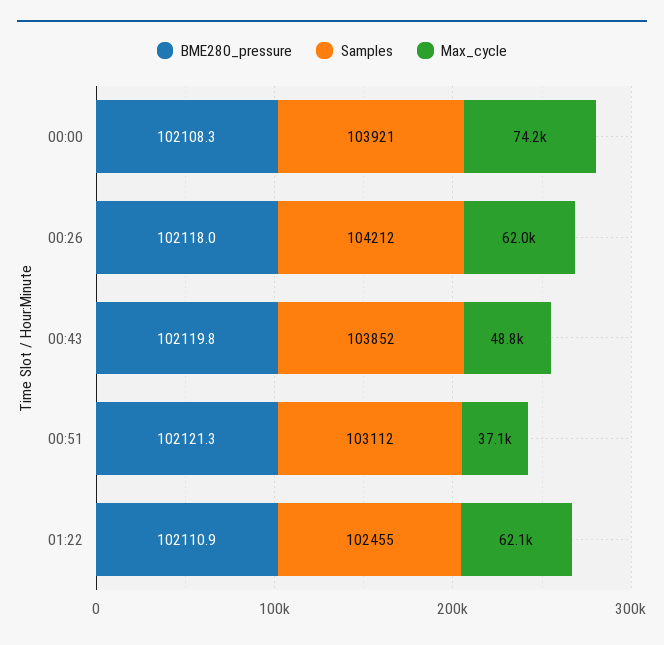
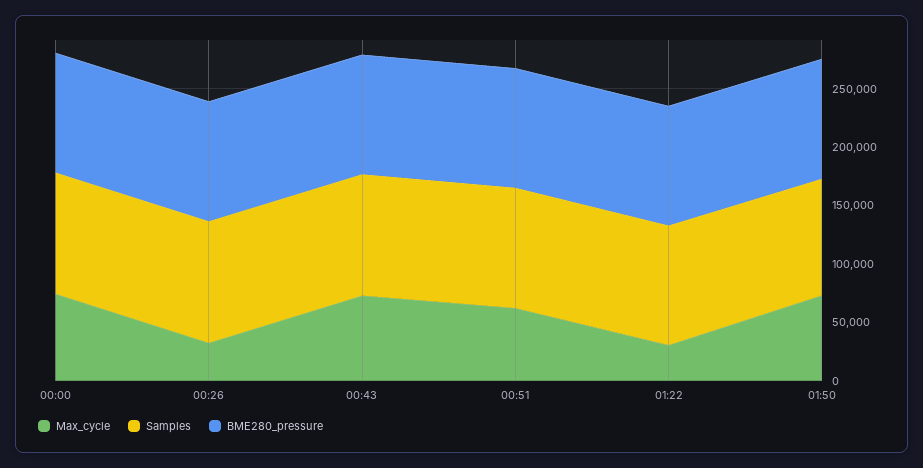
Max_cycle, 00:26: 62000 -> 30000
Max_cycle, 00:43: 48800 -> 70000
Max_cycle, 00:51: 37100 -> 60000
Max_cycle, 01:22: 62100 -> 30000
Max_cycle, 01:50: none -> 70000
Samples, 01:50: none -> 100000
BME280_pressure, 01:50: none -> 100000

